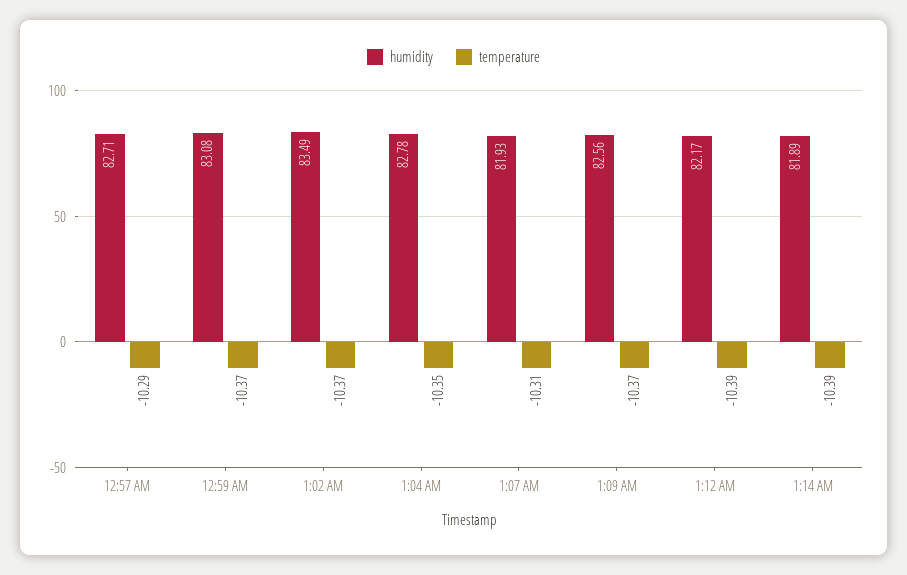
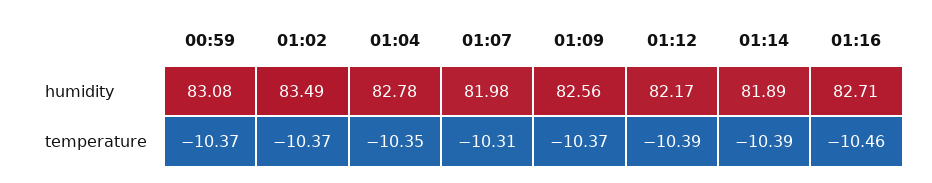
humidity, 12:57 AM: 82.71 -> none
temperature, 12:57 AM: -10.29 -> none
humidity, 1:07 AM: 81.93 -> 81.98
humidity, 01:16: none -> 82.71
temperature, 01:16: none -> -10.46

